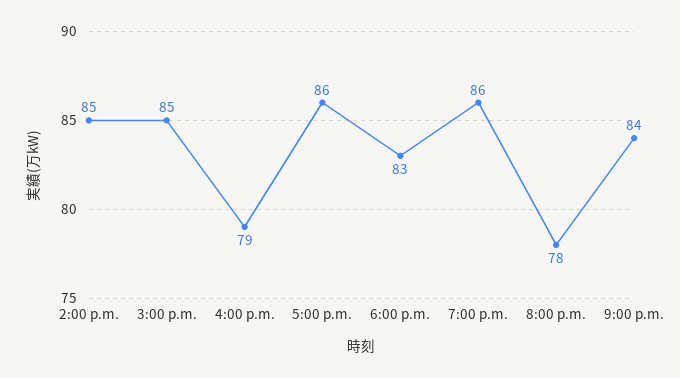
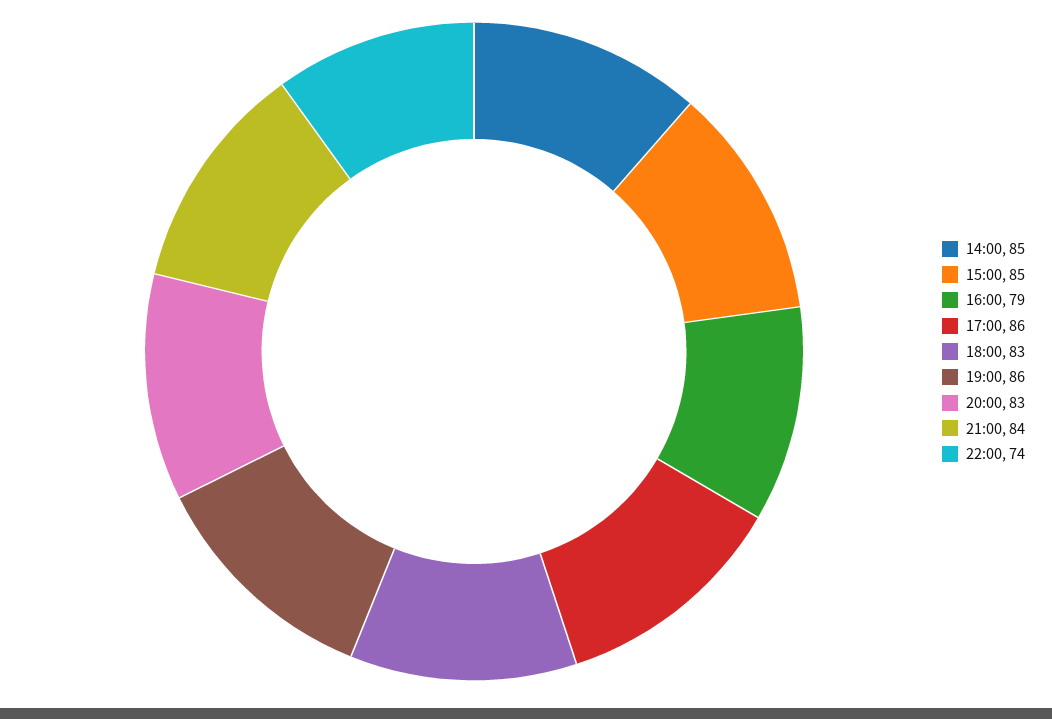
8:00 p.m.: 78 -> 83
22:00: none -> 74

